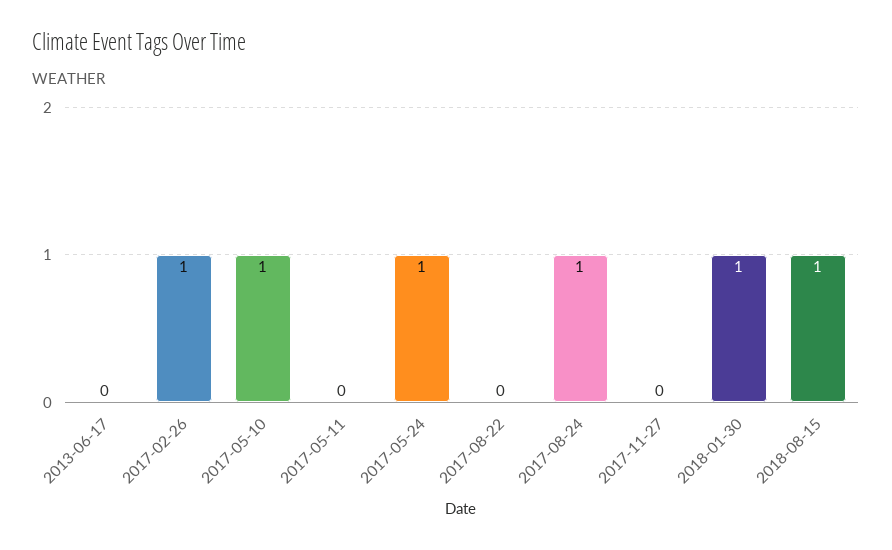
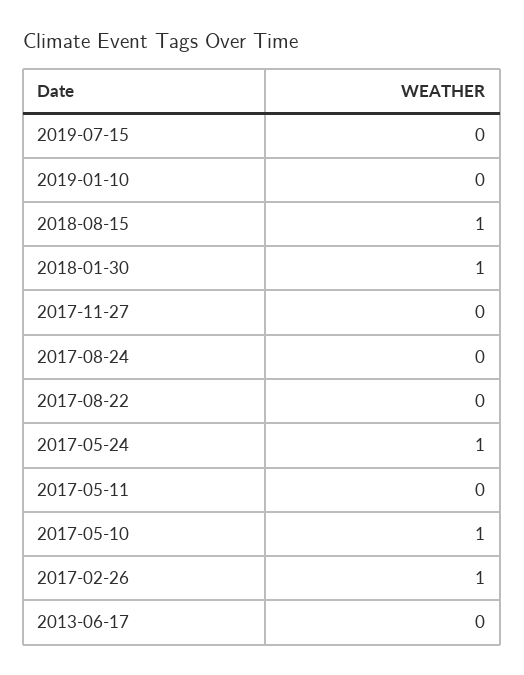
2017-08-24: 1 -> 0
2019-07-15: none -> 0
2019-01-10: none -> 0

